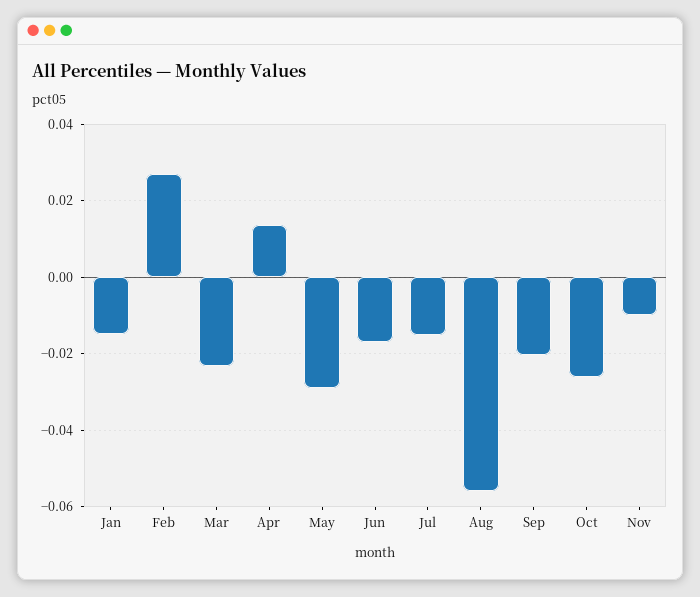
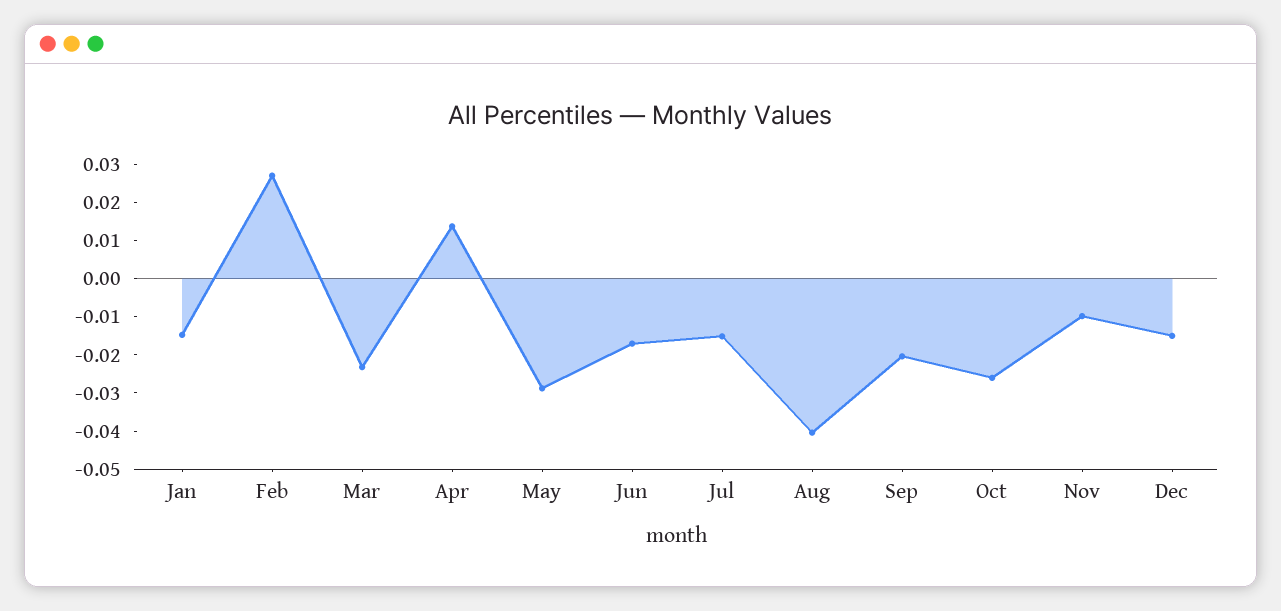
Aug: -0.056 -> -0.04
Dec: none -> -0.015

